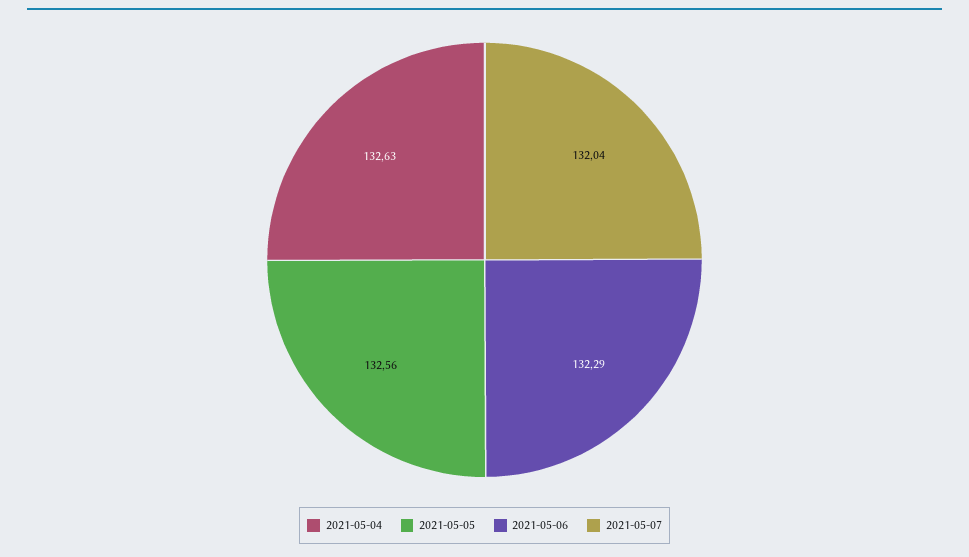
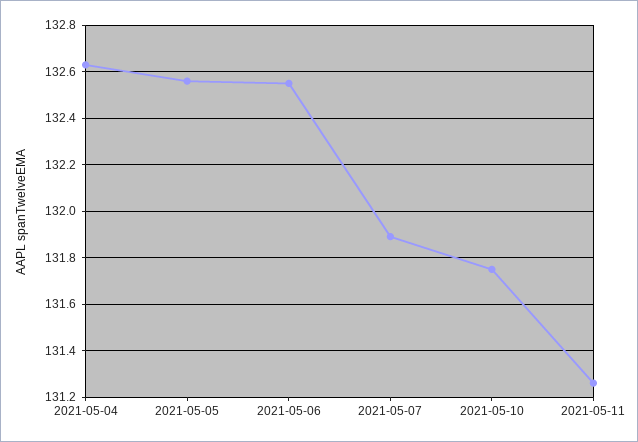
2021-05-06: 132.29 -> 132.55
2021-05-07: 132.04 -> 131.9
2021-05-10: none -> 131.75
2021-05-11: none -> 131.25

